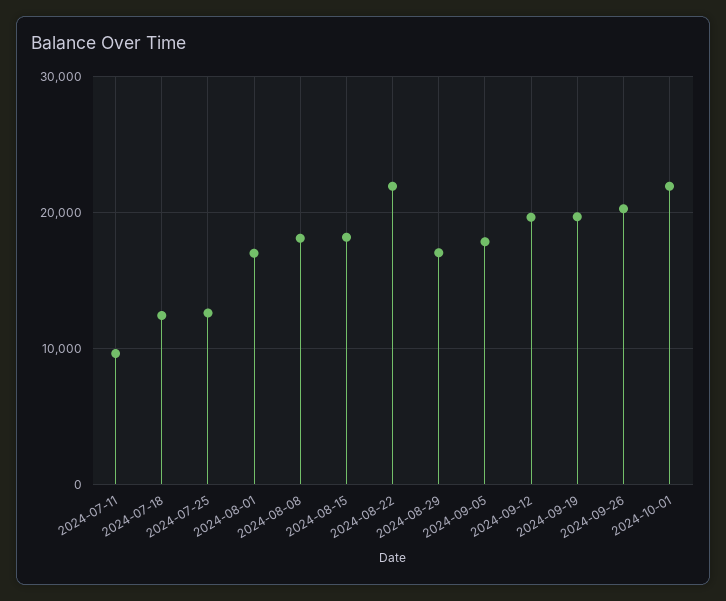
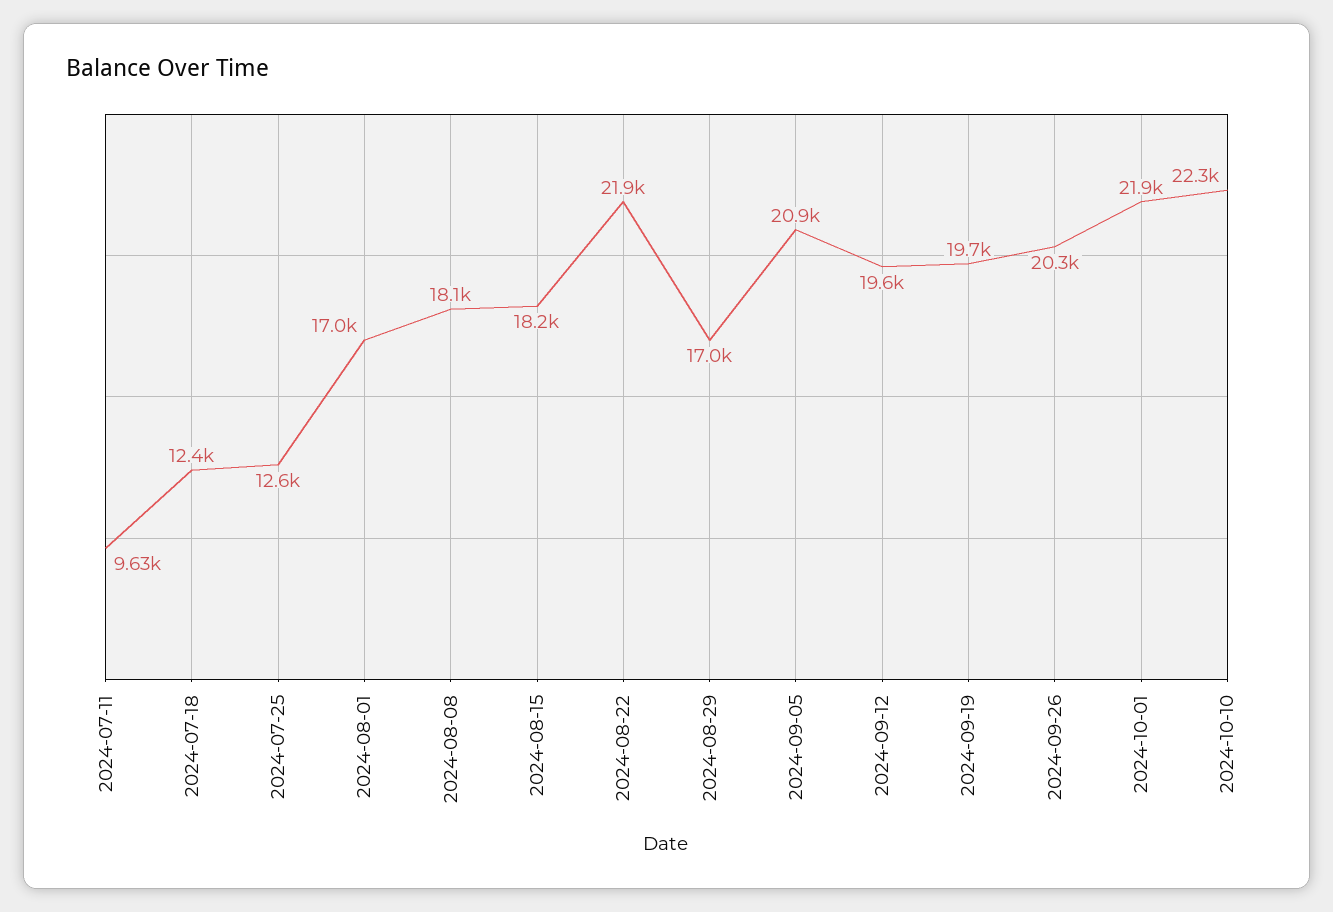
2024-09-05: 18000 -> 20900
2024-10-10: none -> 22300

